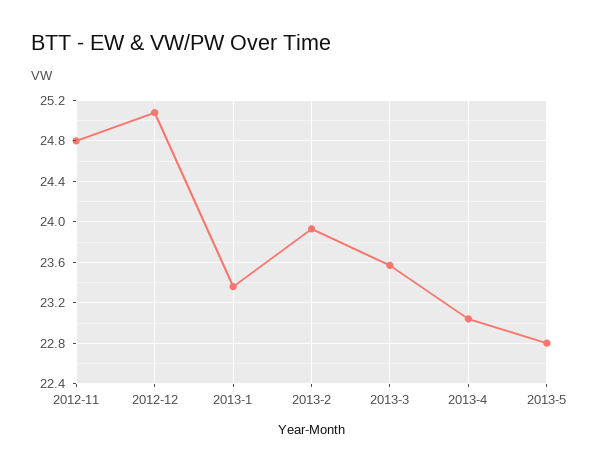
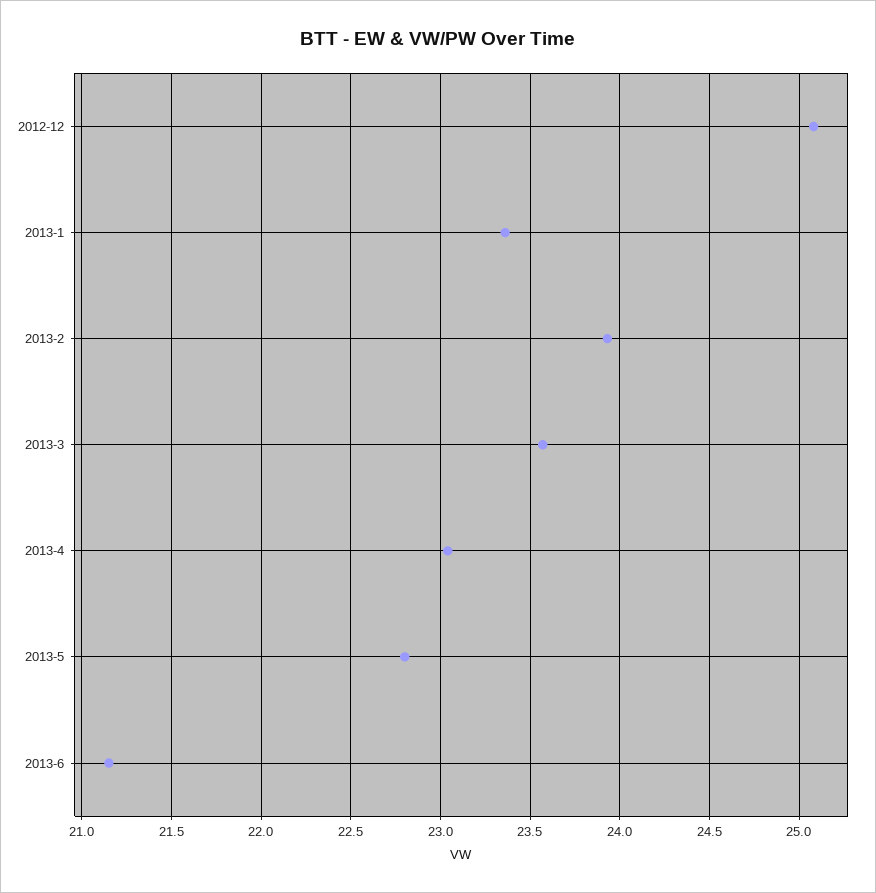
2012-11: 24.8 -> none
2013-6: none -> 21.15

